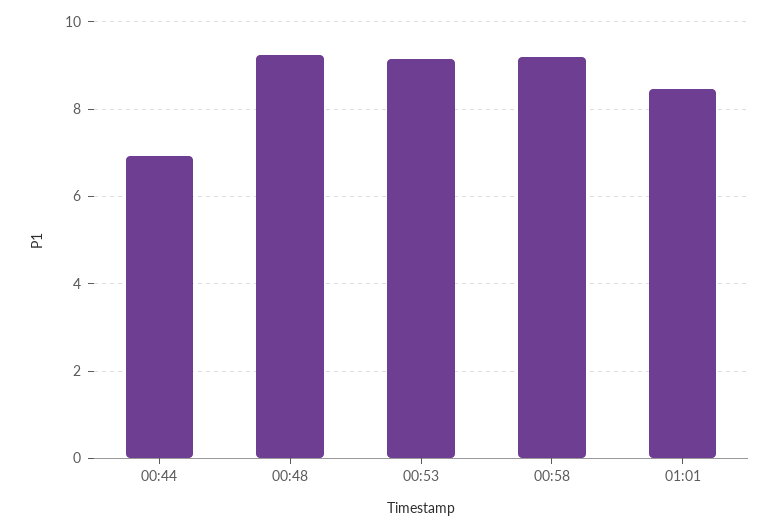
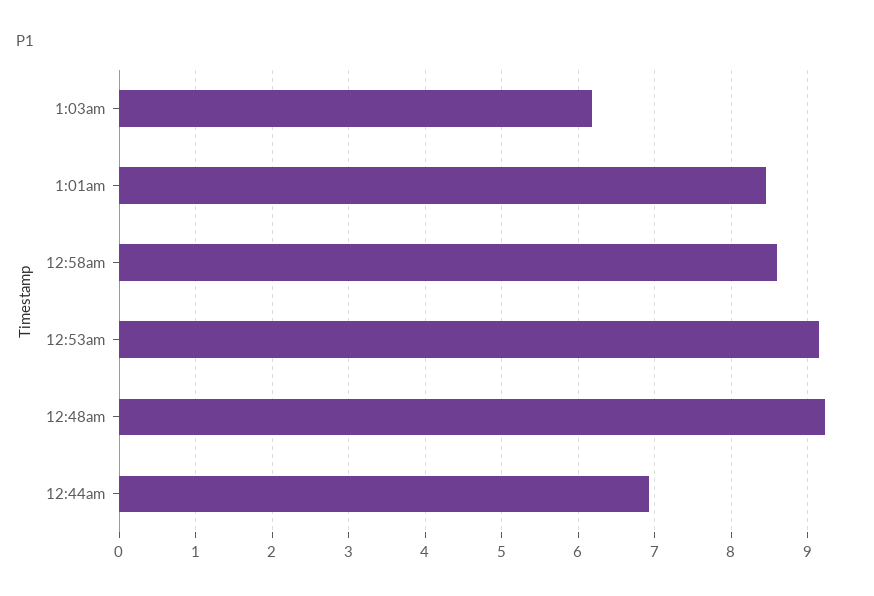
00:58: 9.2 -> 8.6
1:03am: none -> 6.2

